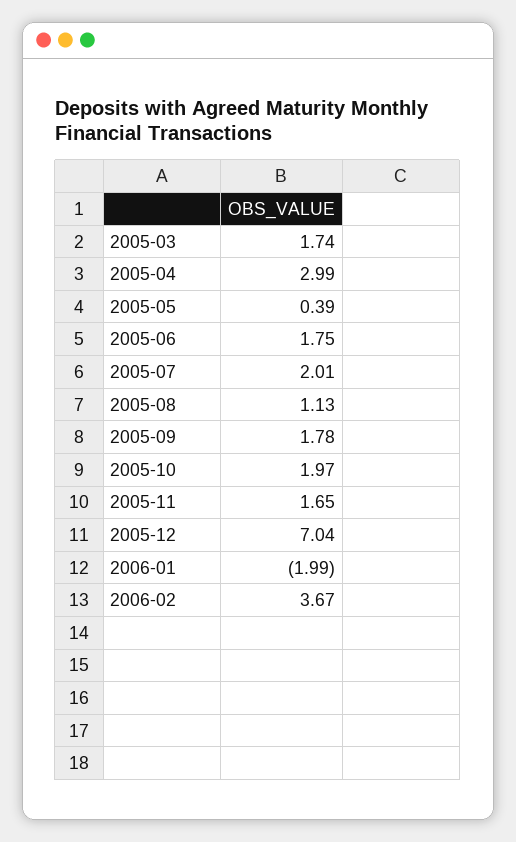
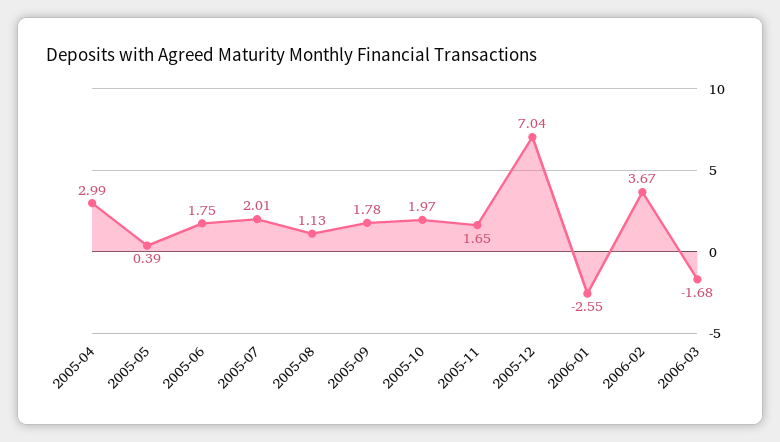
2005-03: 1.74 -> none
2006-01: -1.99 -> -2.55
2006-03: none -> -1.68

